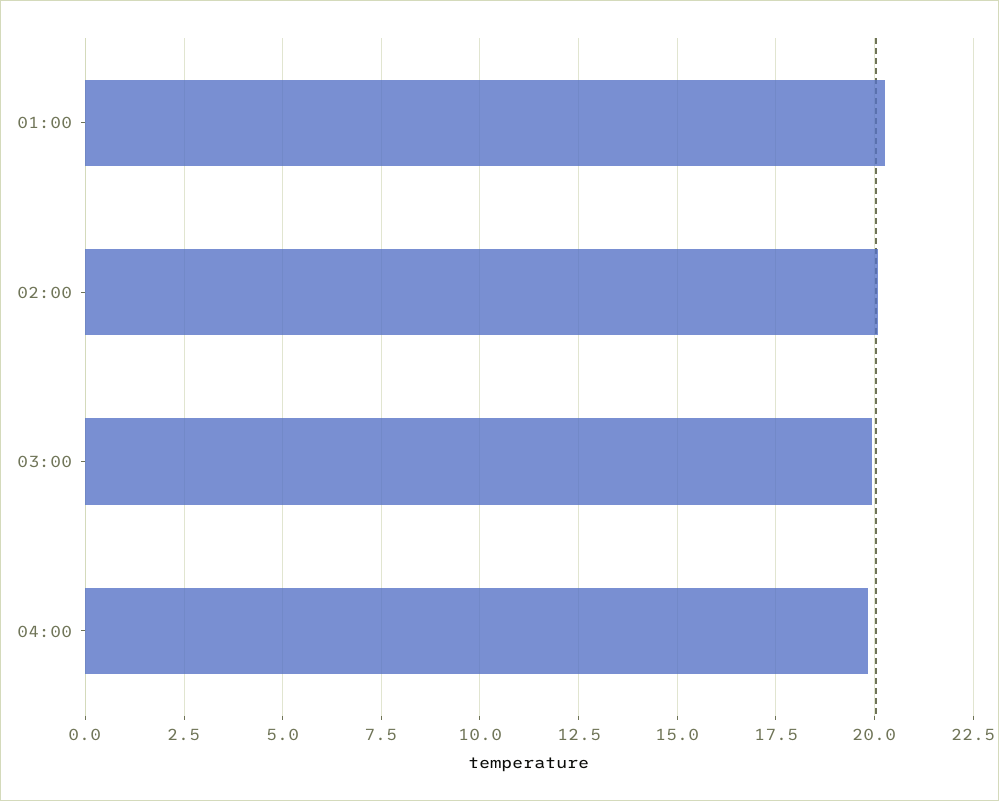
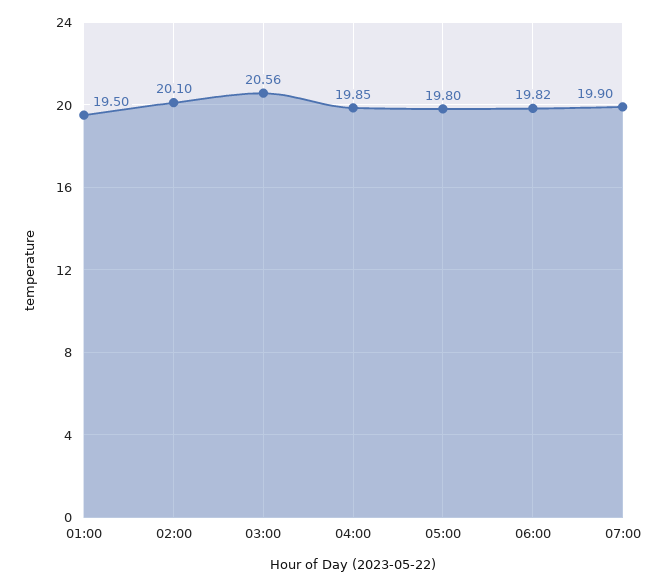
01:00: 20.25 -> 19.5
03:00: 20 -> 20.56
05:00: none -> 19.8
06:00: none -> 19.82
07:00: none -> 19.9

